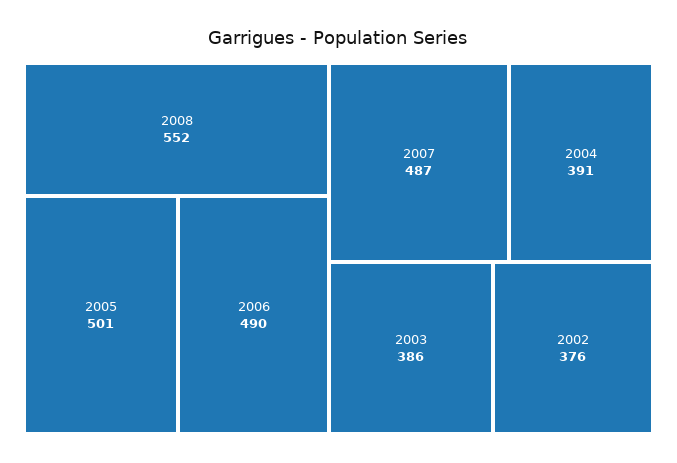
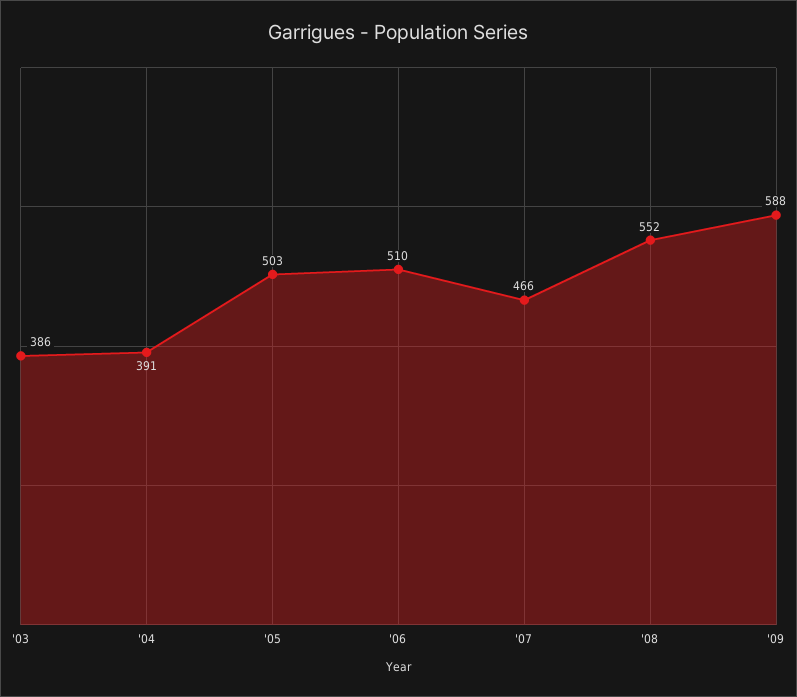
2005: 501 -> 503
2006: 490 -> 510
2007: 487 -> 466
2002: 376 -> none
'09: none -> 588

